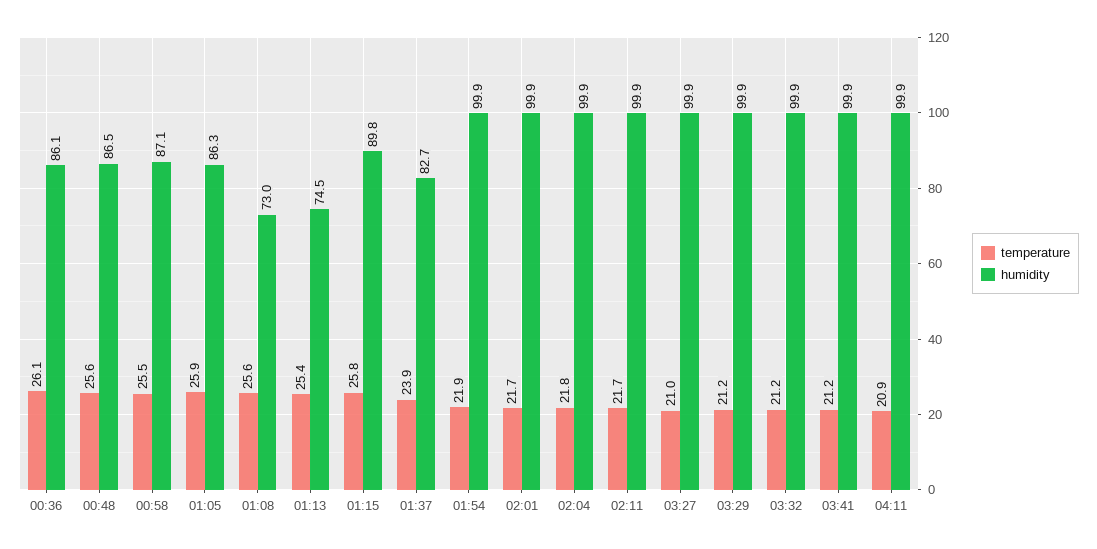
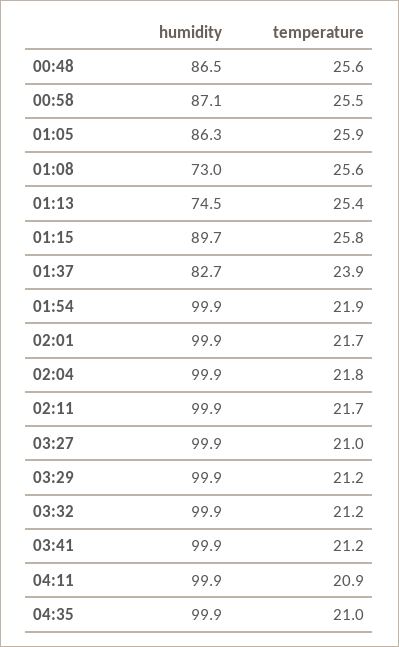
temperature, 00:36: 26.1 -> none
humidity, 00:36: 86.1 -> none
humidity, 01:15: 89.8 -> 89.7
humidity, 04:35: none -> 99.9
temperature, 04:35: none -> 21

